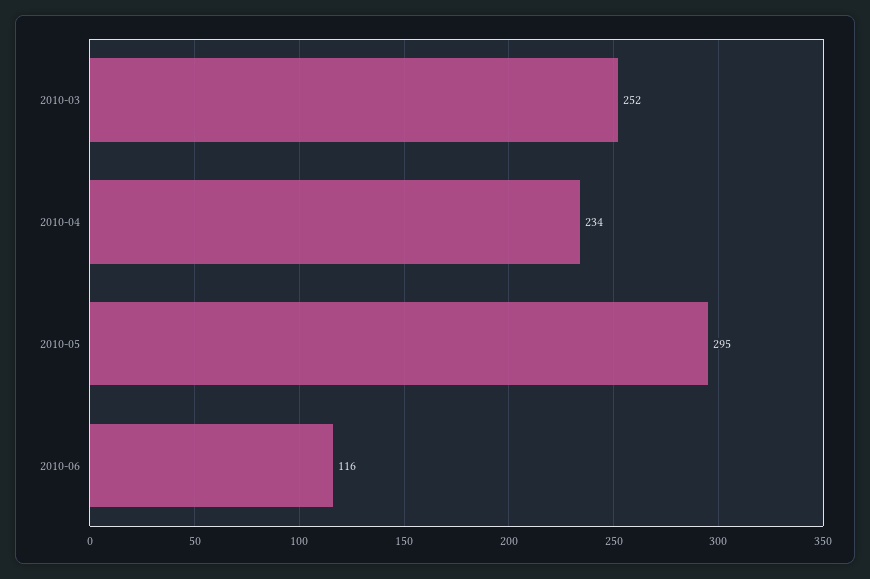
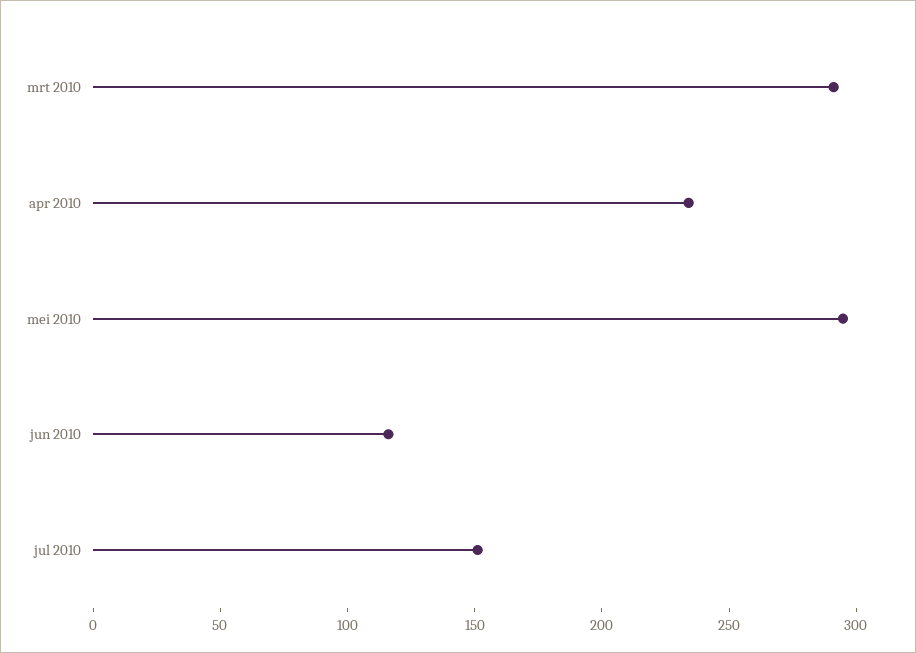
2010-03: 252 -> 290
jul 2010: none -> 150

